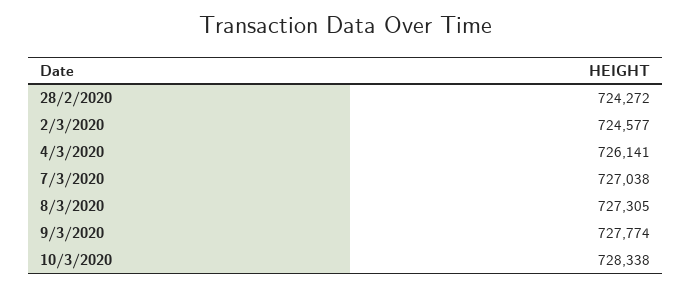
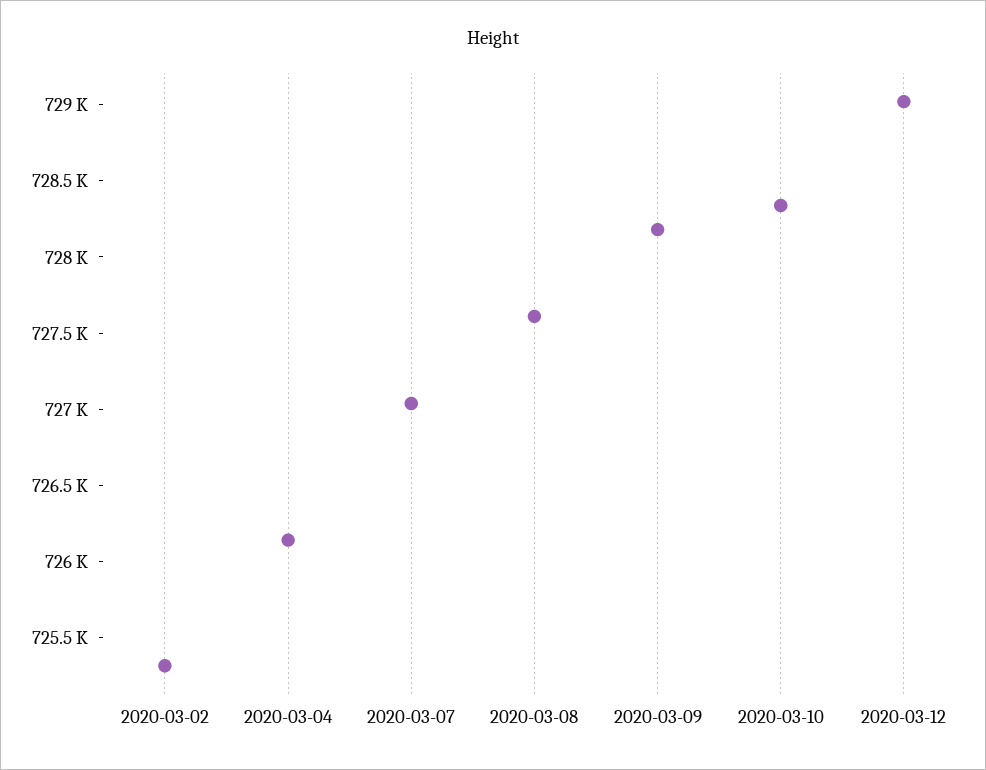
28/2/2020: 724272 -> none
2/3/2020: 724577 -> 725300
8/3/2020: 727305 -> 727600
9/3/2020: 727774 -> 728200
2020-03-12: none -> 729000

